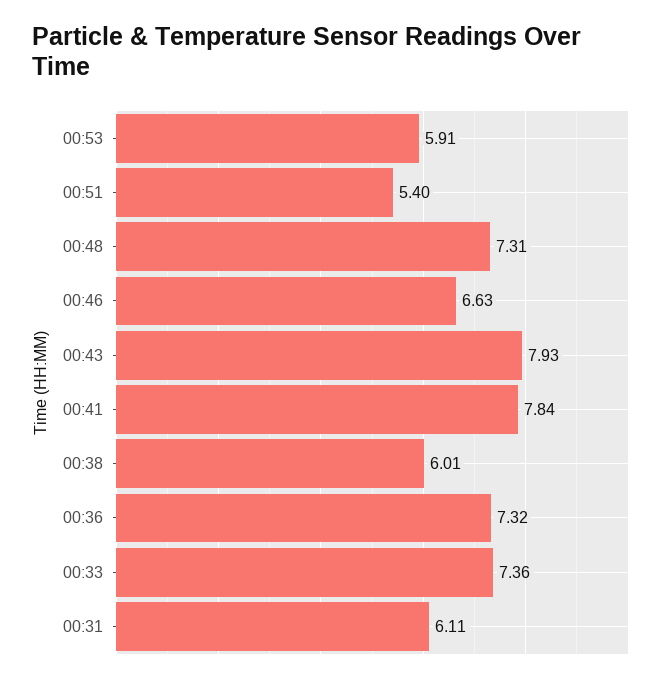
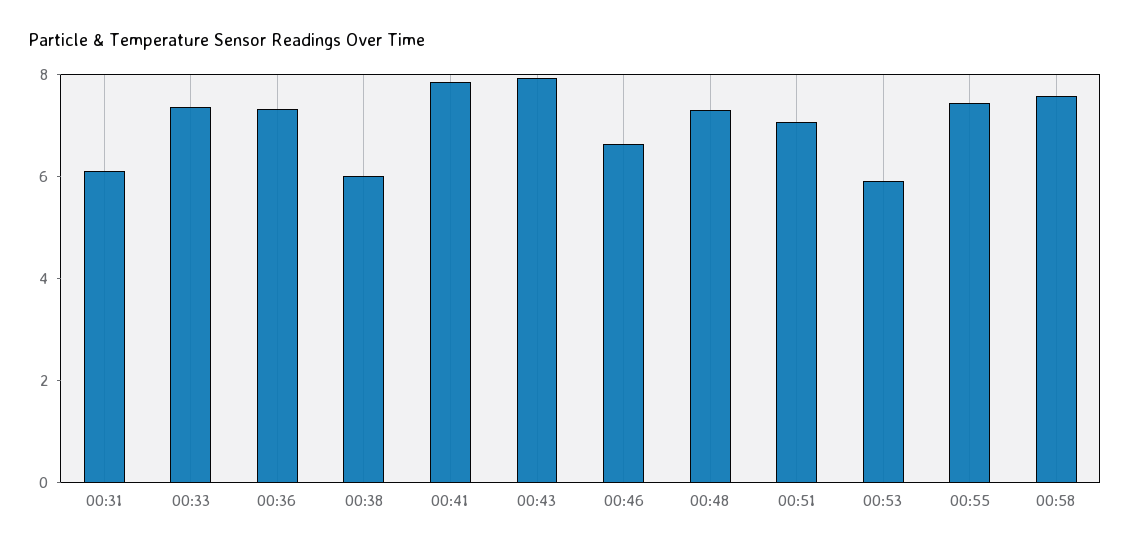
00:51: 5.4 -> 7
00:55: none -> 7.5
00:58: none -> 7.5

